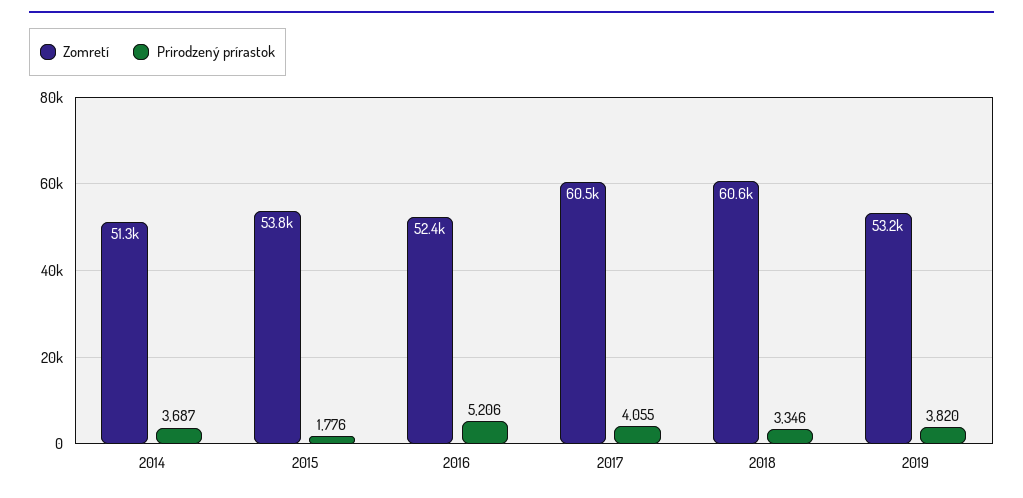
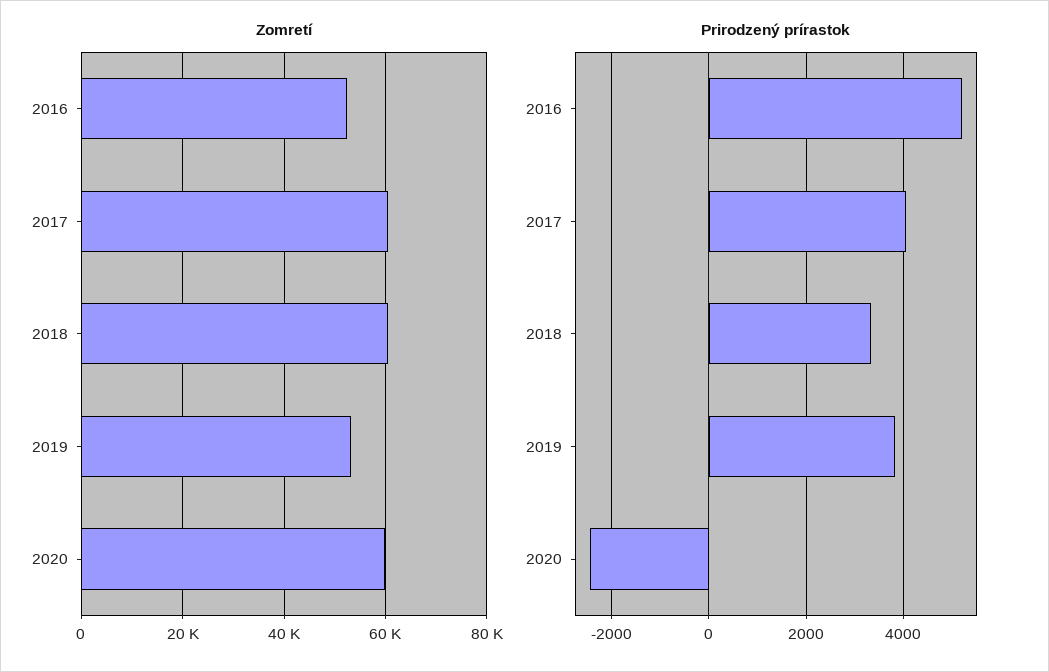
Zomretí, 2014: 51300 -> none
Prirodzený prírastok, 2014: 3687 -> none
Zomretí, 2015: 53800 -> none
Prirodzený prírastok, 2015: 1776 -> none
Zomretí, 2020: none -> 60000
Prirodzený prírastok, 2020: none -> -2400

